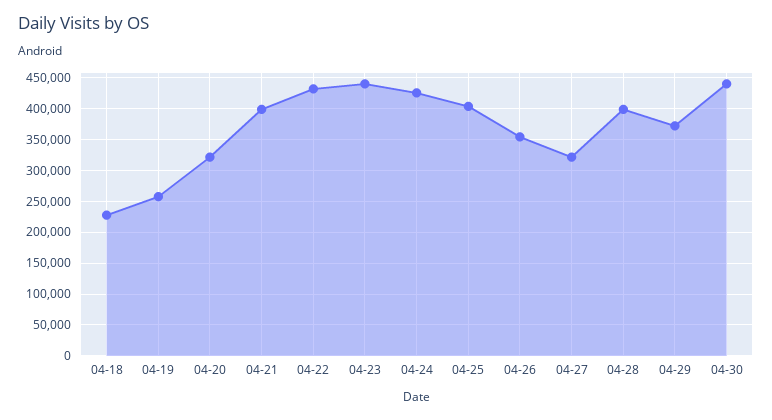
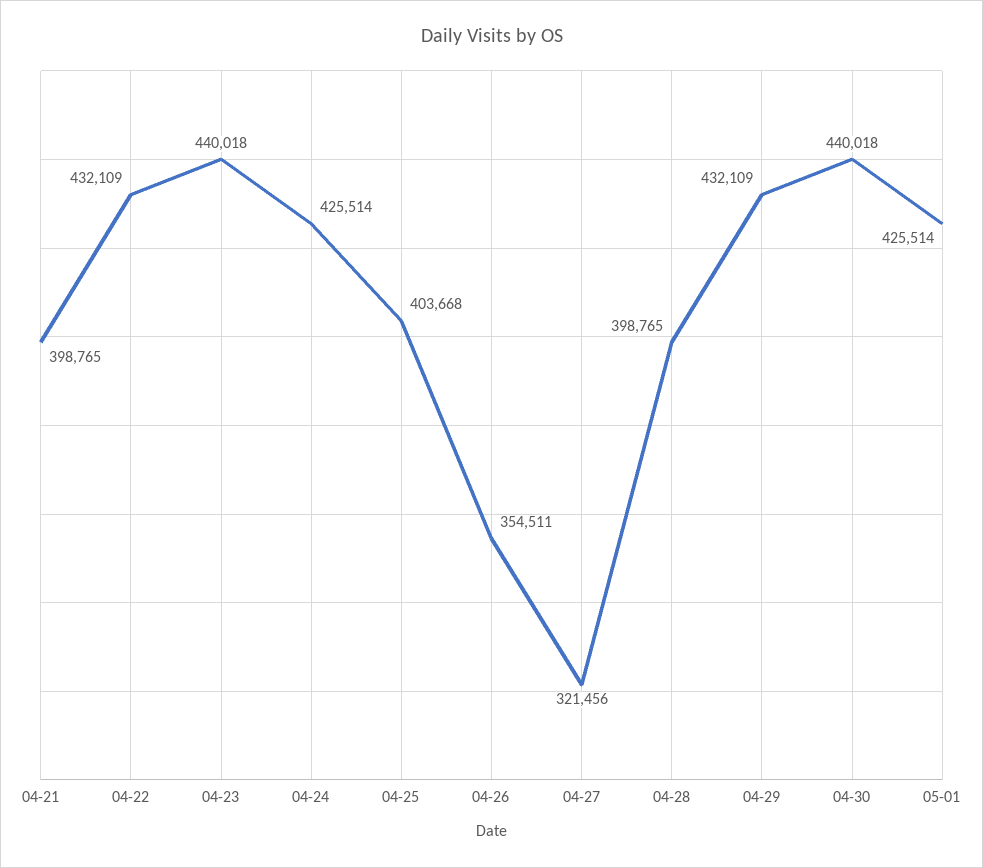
04-18: 230000 -> none
04-19: 260000 -> none
04-20: 320000 -> none
04-29: 370000 -> 432109
05-01: none -> 425514

